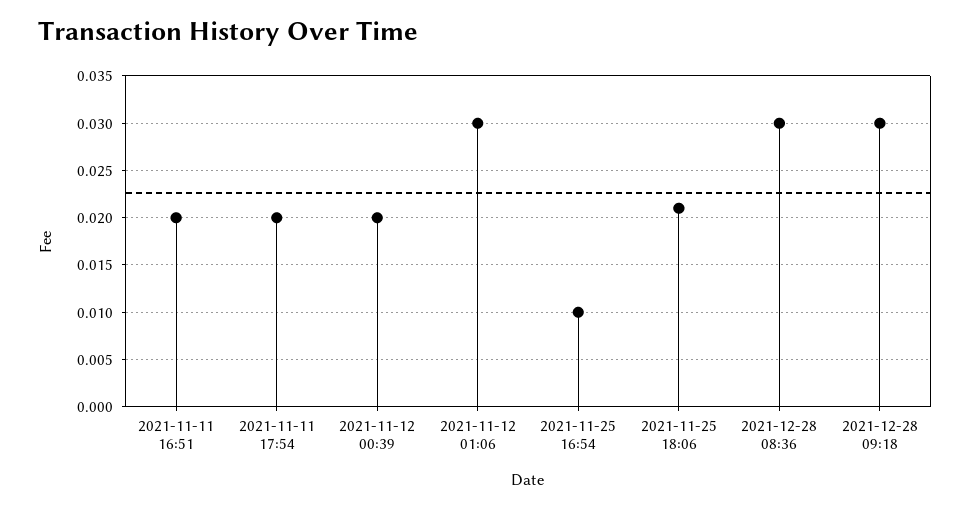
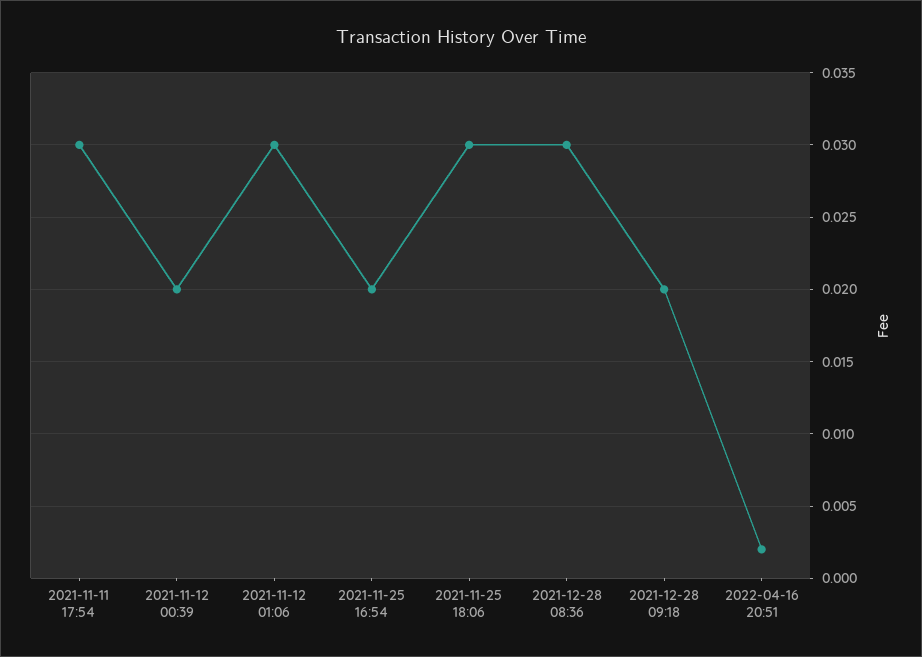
2021-11-11 16:51: 0.02 -> none
2021-11-11 17:54: 0.02 -> 0.03
2021-11-25 16:54: 0.01 -> 0.02
2021-11-25 18:06: 0.021 -> 0.03
2021-12-28 09:18: 0.03 -> 0.02
2022-04-16 20:51: none -> 0.002

